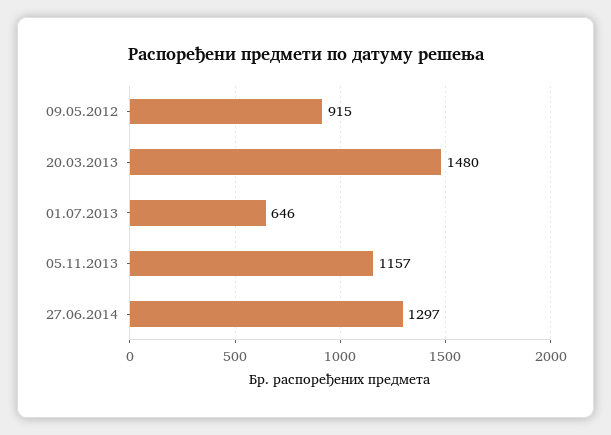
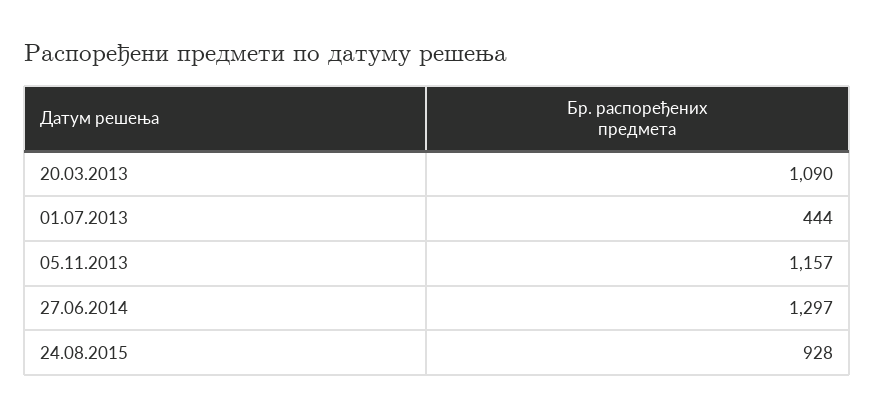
09.05.2012: 915 -> none
20.03.2013: 1480 -> 1090
01.07.2013: 646 -> 444
24.08.2015: none -> 928

